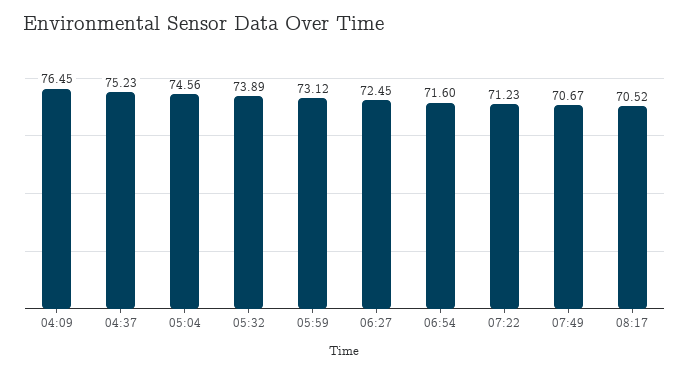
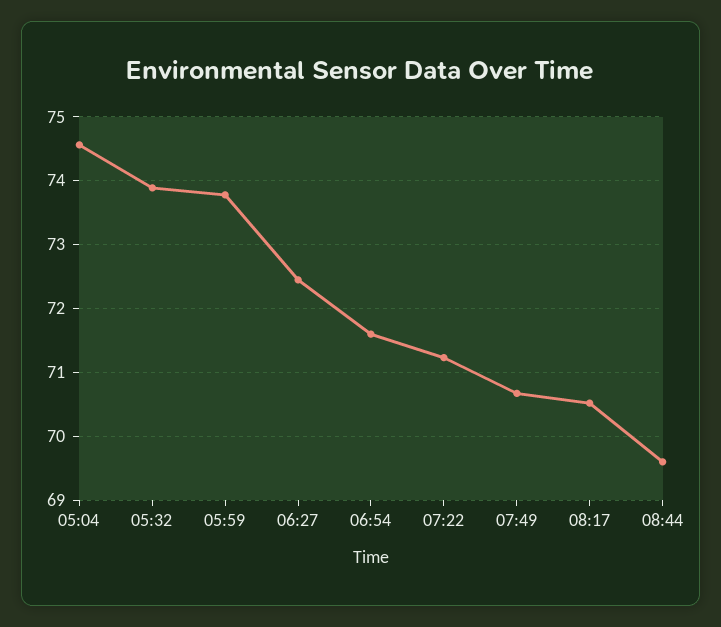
04:09: 76.45 -> none
04:37: 75.23 -> none
05:59: 73.12 -> 73.8
08:44: none -> 69.6

